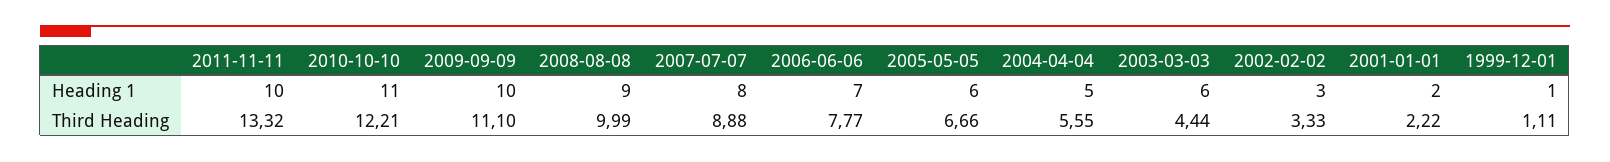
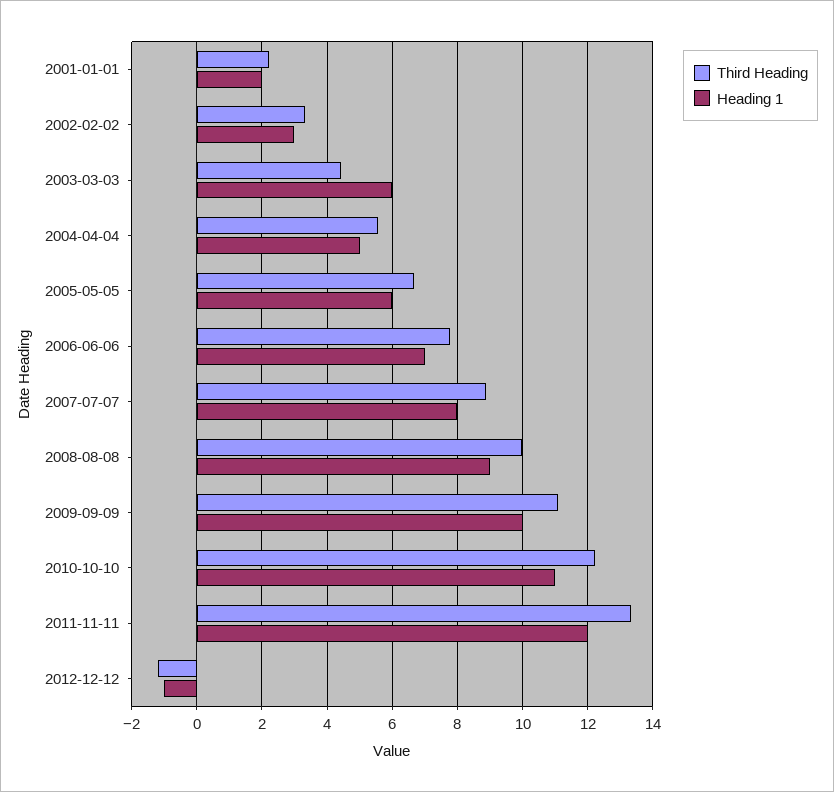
Heading 1, 2011-11-11: 10 -> 12
Heading 1, 1999-12-01: 1 -> none
Third Heading, 1999-12-01: 1.11 -> none
Third Heading, 2012-12-12: none -> -1.2
Heading 1, 2012-12-12: none -> -1

